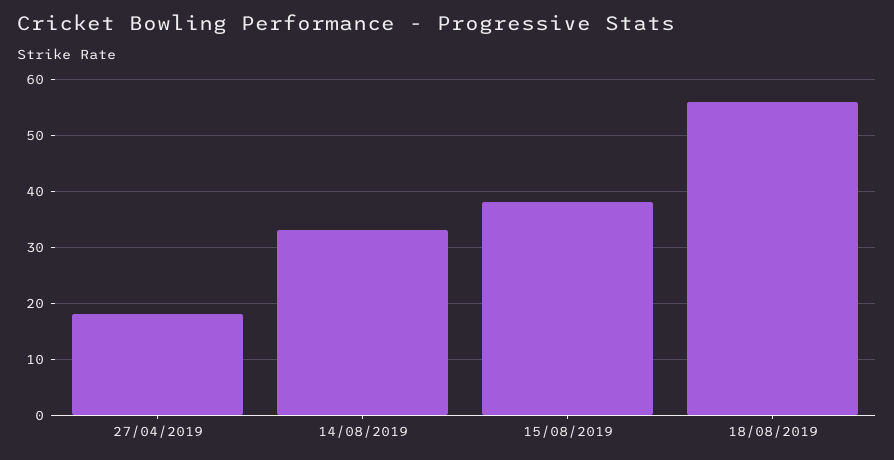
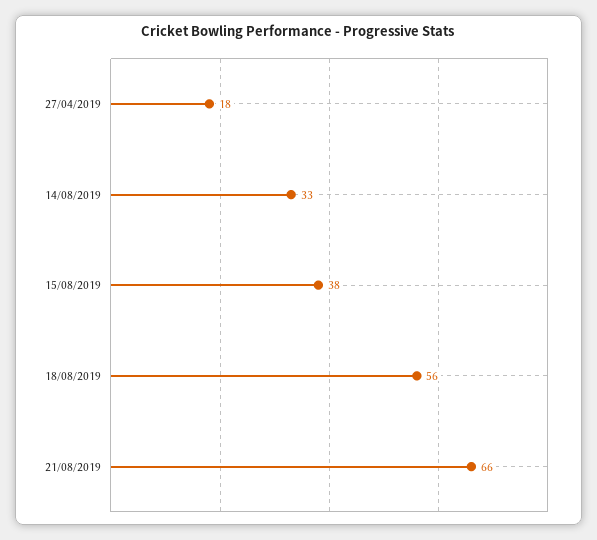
21/08/2019: none -> 66

